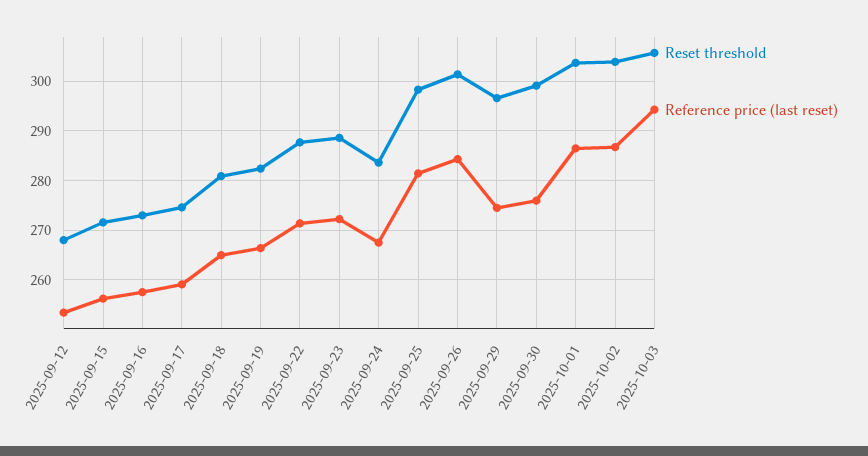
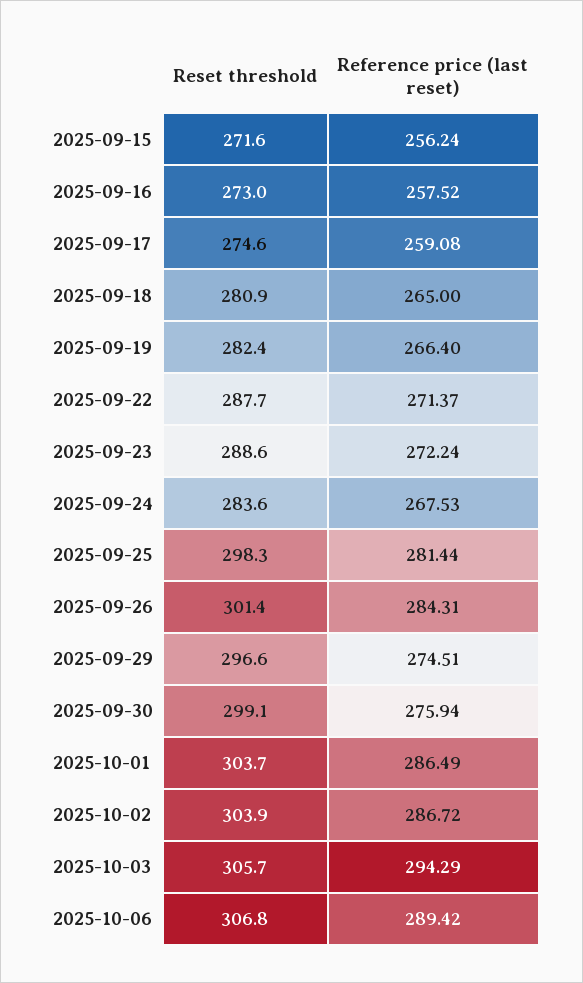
Reset threshold, 2025-09-12: 268 -> none
Reference price (last reset), 2025-09-12: 254 -> none
Reset threshold, 2025-10-06: none -> 306.8
Reference price (last reset), 2025-10-06: none -> 289.42

